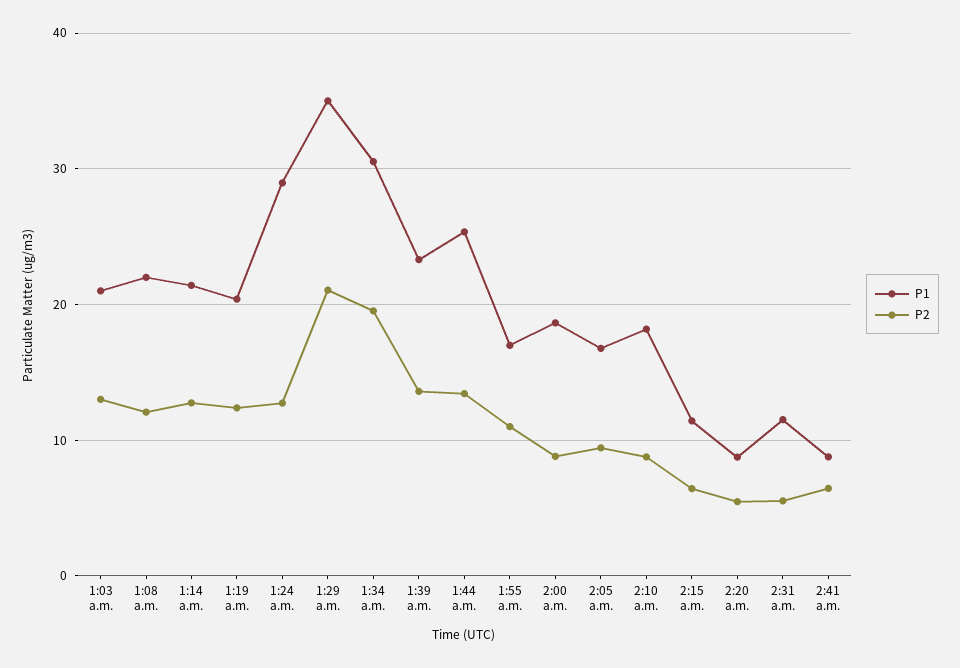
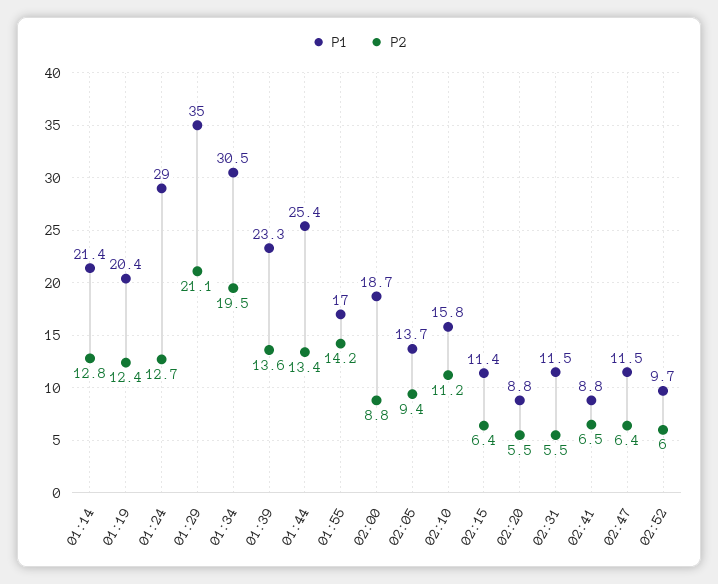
P1, 1:03 a.m.: 21 -> none
P2, 1:03 a.m.: 13 -> none
P1, 1:08 a.m.: 22 -> none
P2, 1:08 a.m.: 12 -> none
P2, 1:55 a.m.: 11 -> 14.2
P1, 2:05 a.m.: 17 -> 13.7
P1, 2:10 a.m.: 18 -> 15.8
P2, 2:10 a.m.: 9 -> 11.2
P1, 02:47: none -> 11.5
P2, 02:47: none -> 6.4
P1, 02:52: none -> 9.7
P2, 02:52: none -> 6

